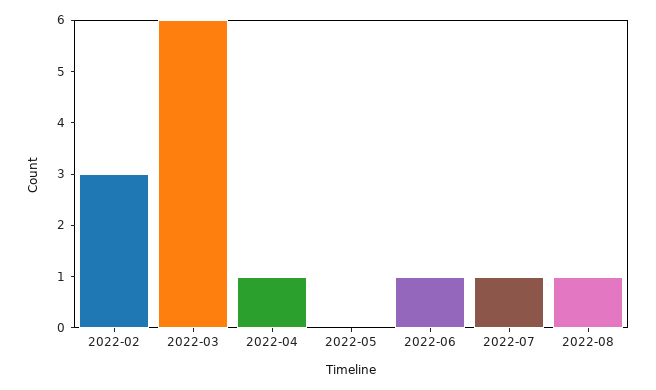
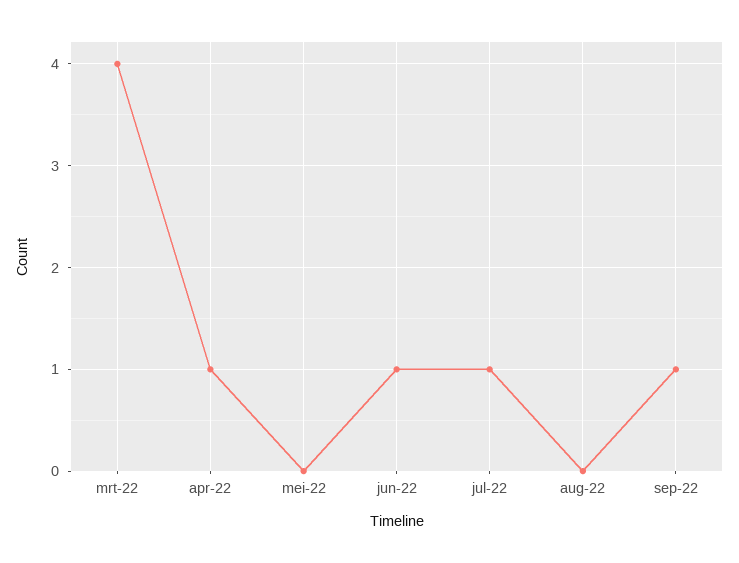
2022-02: 3 -> none
2022-03: 6 -> 4
2022-08: 1 -> 0
sep-22: none -> 1

